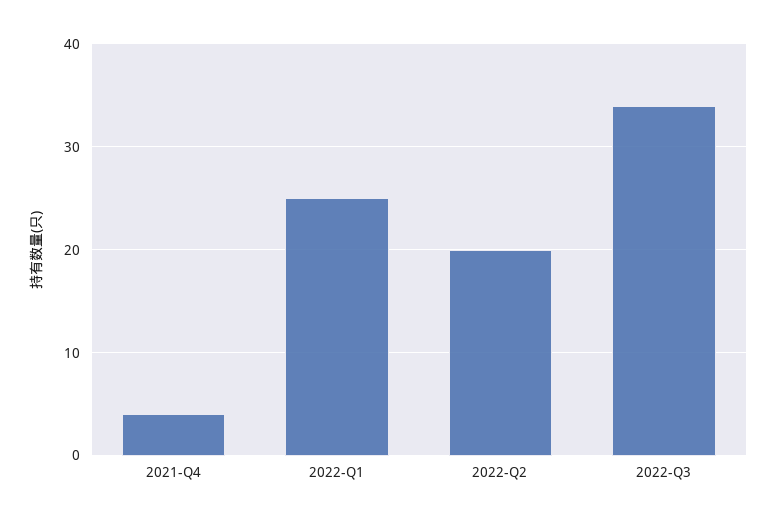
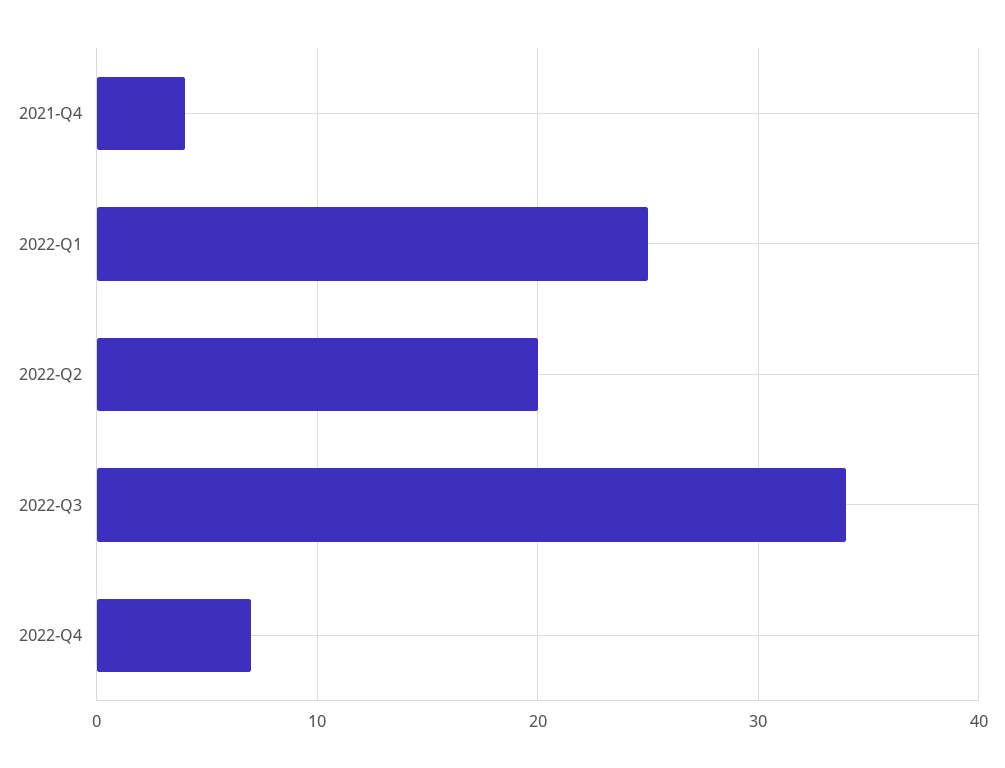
2022-Q4: none -> 7

